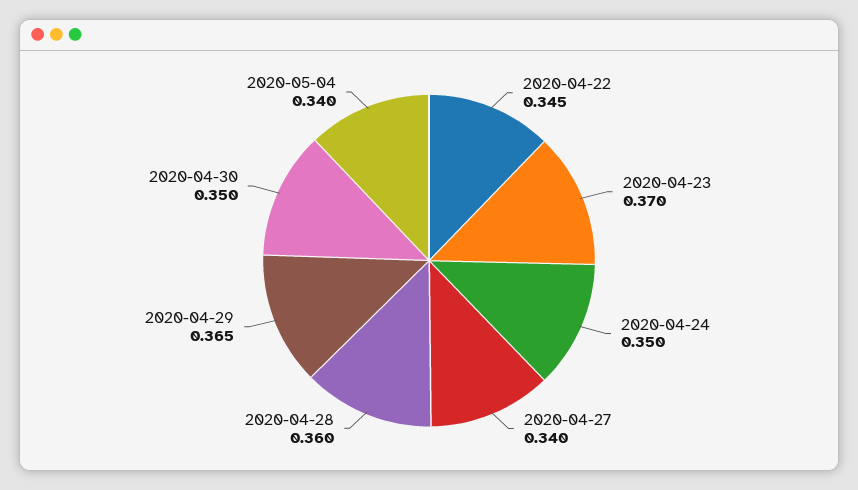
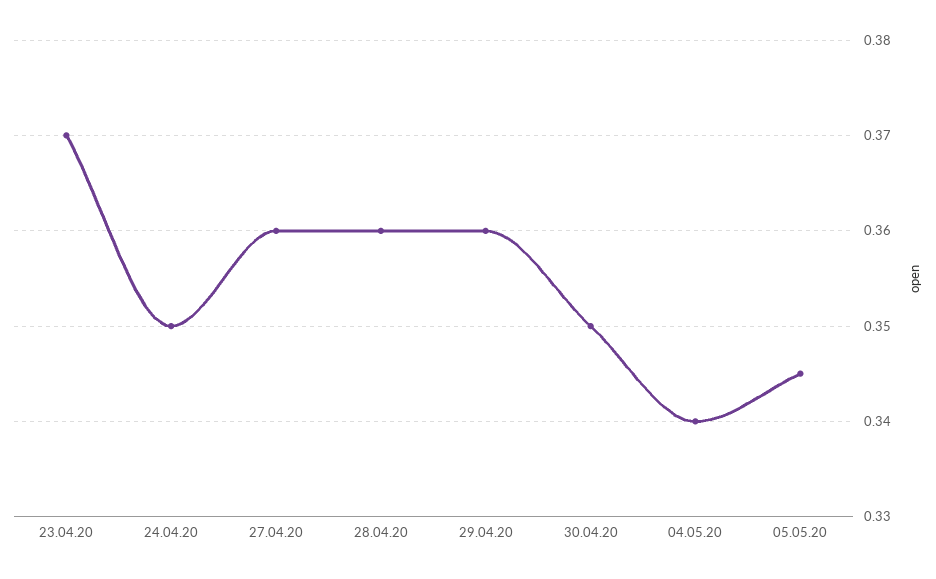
2020-04-22: 0.345 -> none
2020-04-27: 0.34 -> 0.36
2020-04-29: 0.365 -> 0.36
05.05.20: none -> 0.345

